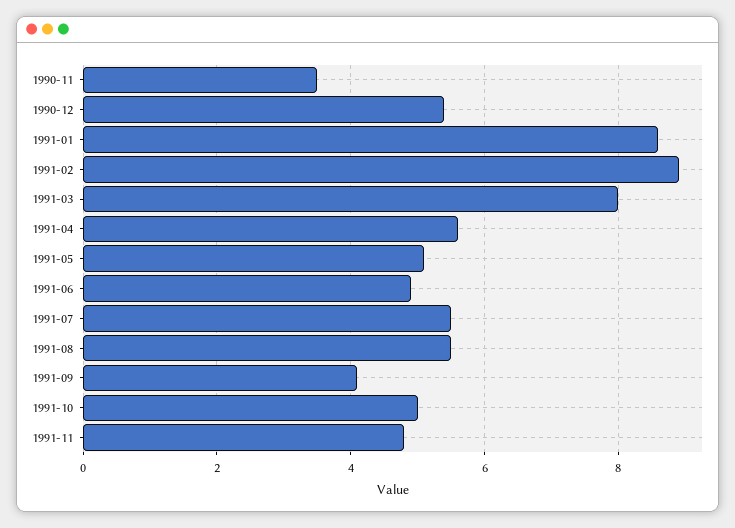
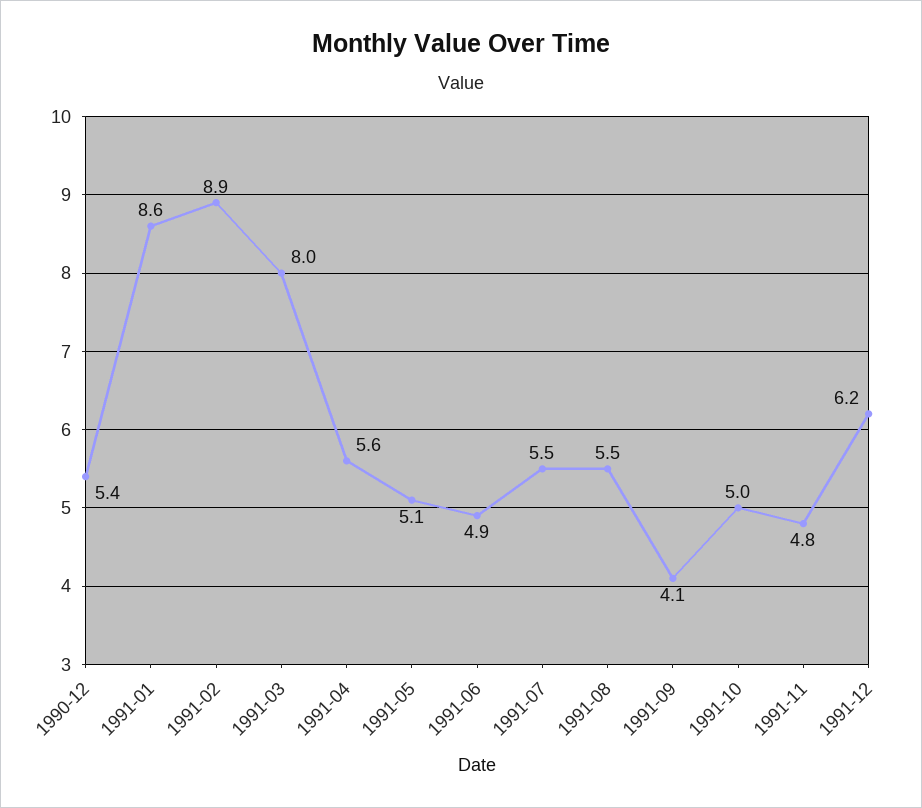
1990-11: 3.5 -> none
1991-12: none -> 6.2

